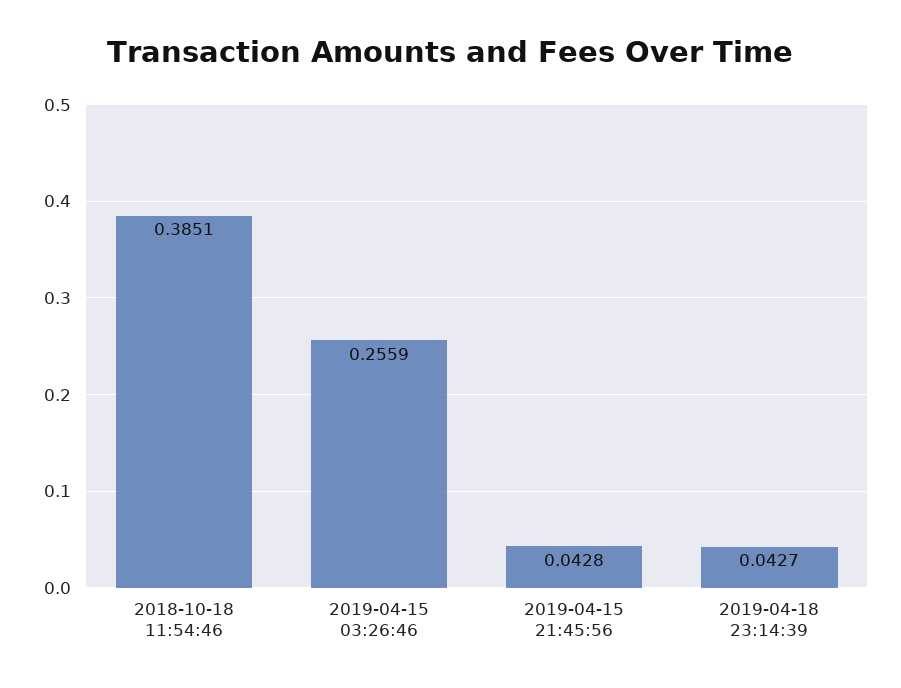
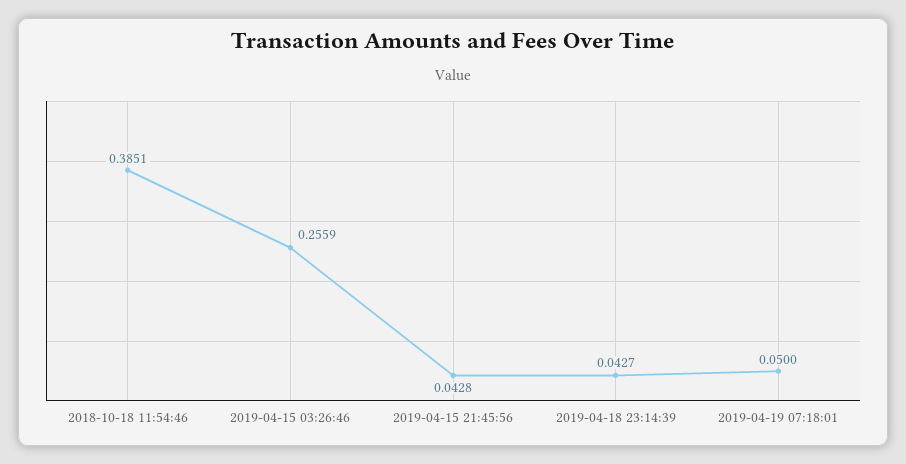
2019-04-19 07:18:01: none -> 0.05

